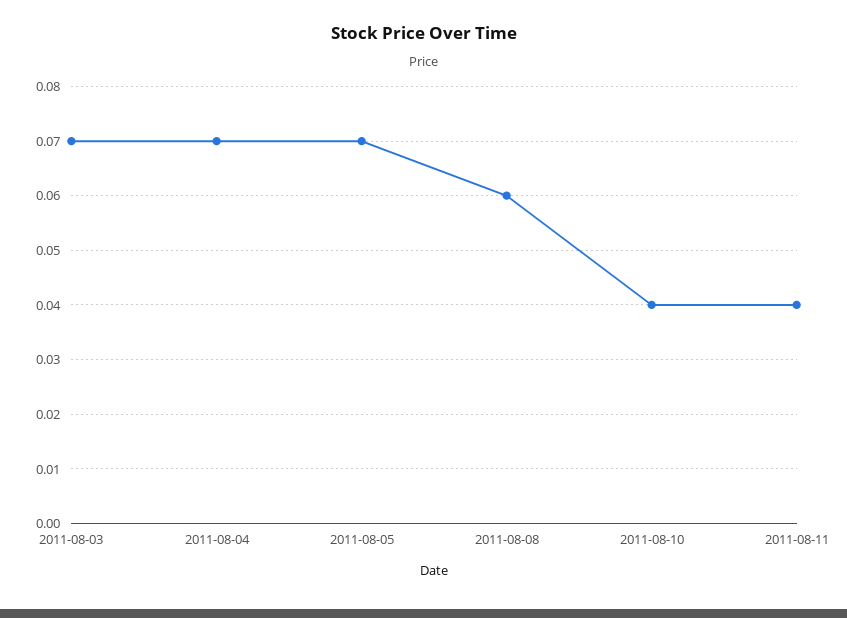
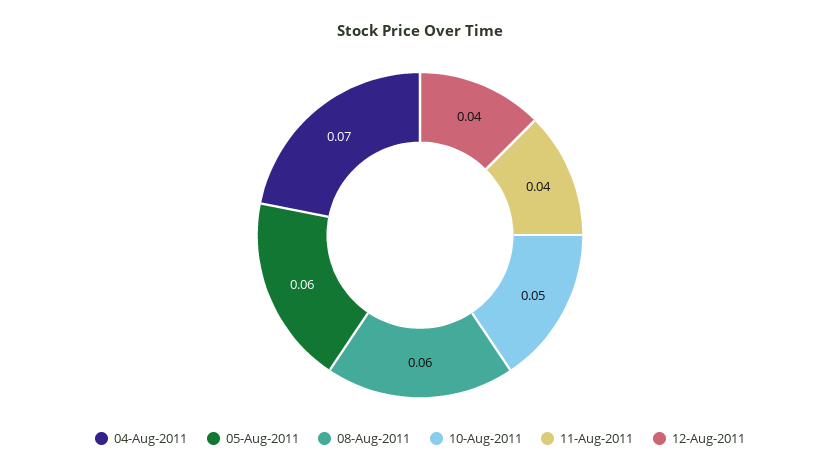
2011-08-03: 0.07 -> none
2011-08-05: 0.07 -> 0.06
2011-08-10: 0.04 -> 0.05
12-Aug-2011: none -> 0.04

